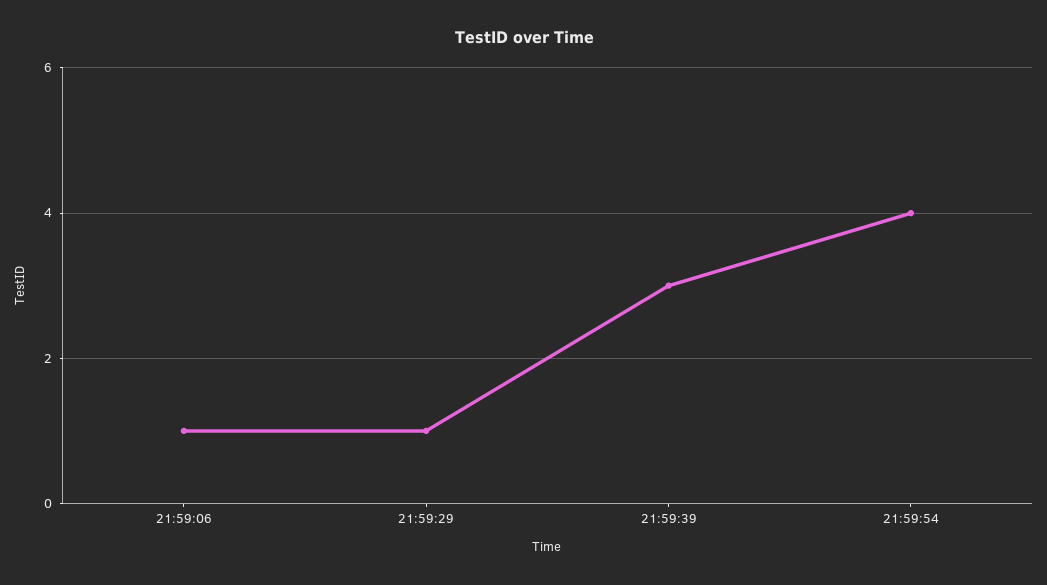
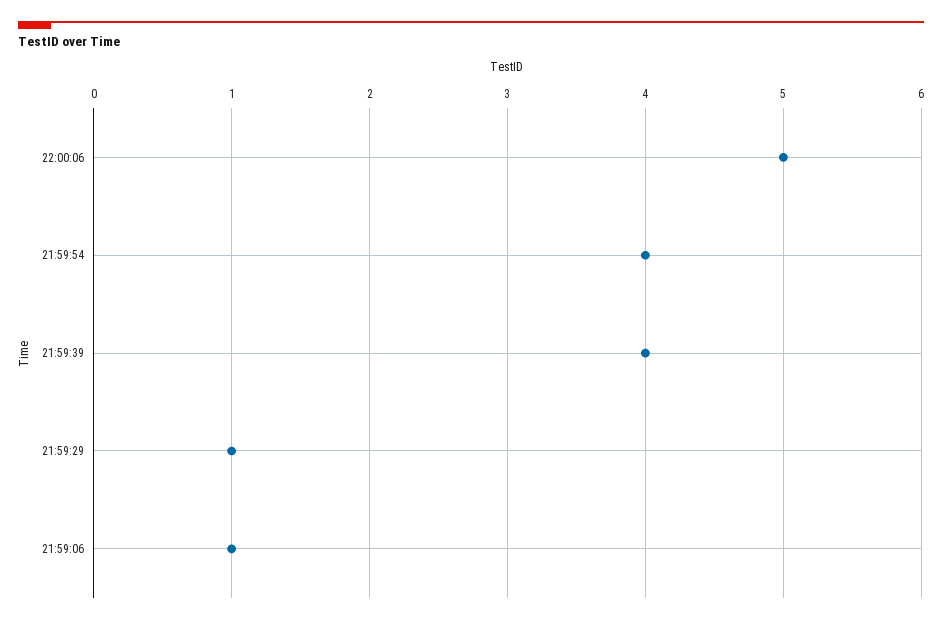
21:59:39: 3 -> 4
22:00:06: none -> 5

